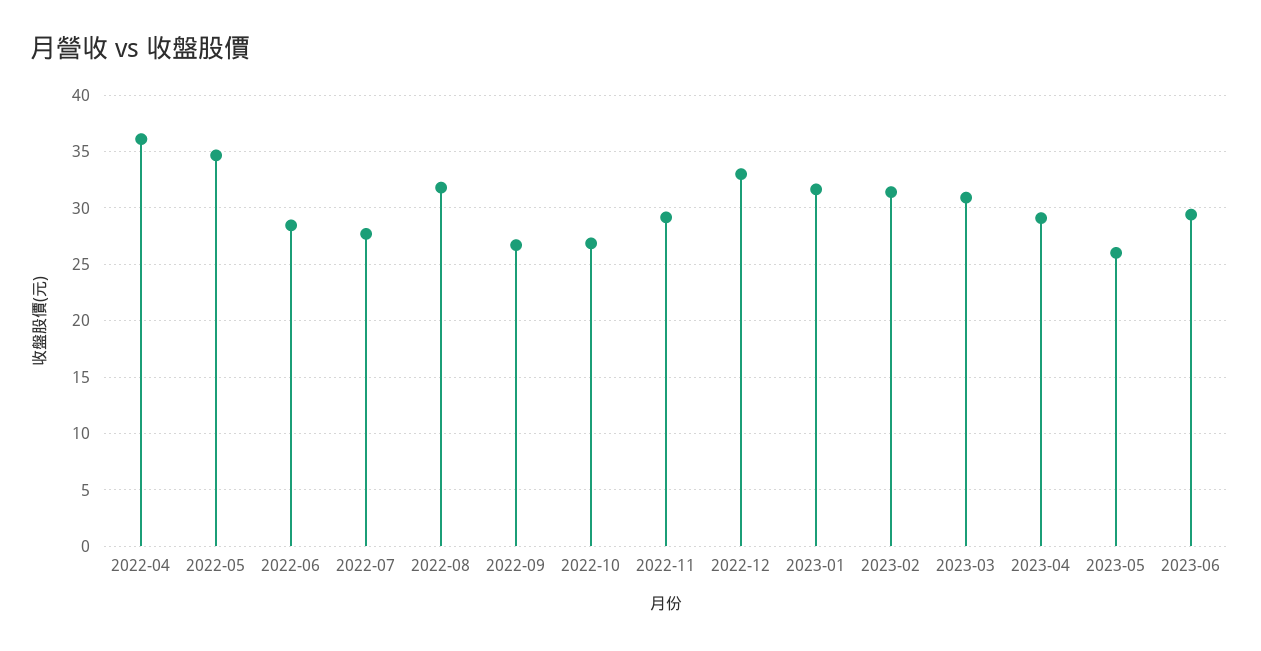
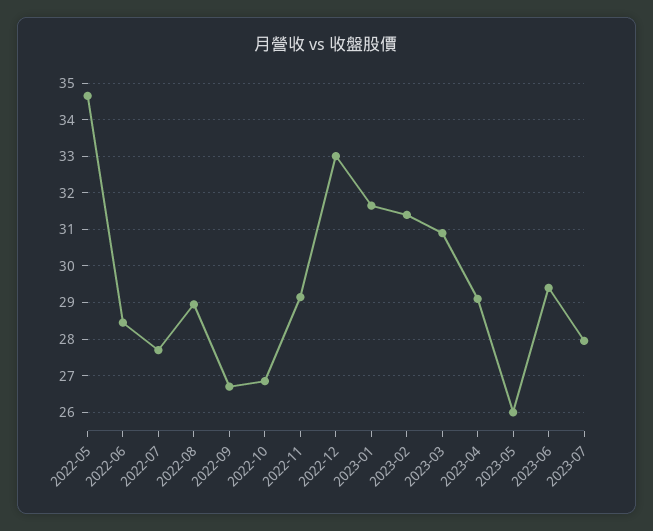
2022-04: 36 -> none
2022-08: 32 -> 29
2023-07: none -> 28

